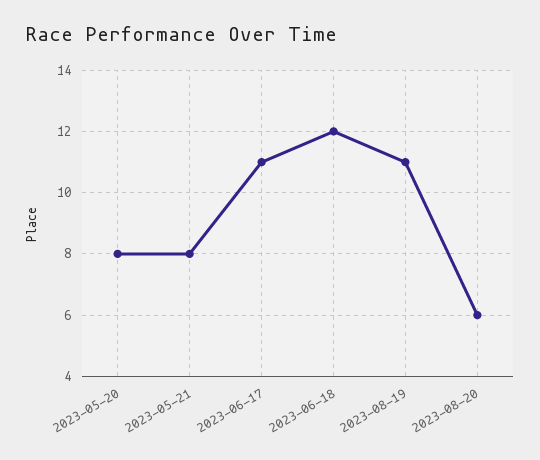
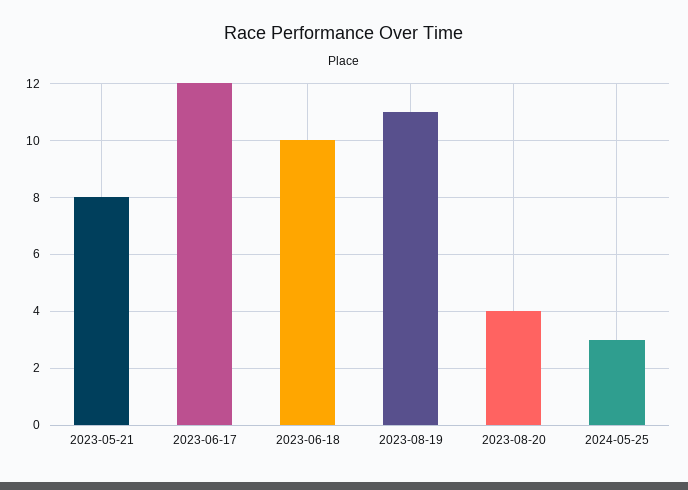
2023-05-20: 8 -> none
2023-06-17: 11 -> 12
2023-06-18: 12 -> 10
2023-08-20: 6 -> 4
2024-05-25: none -> 3

